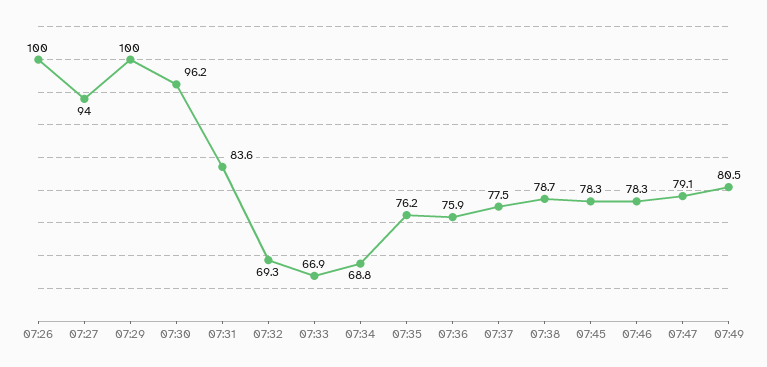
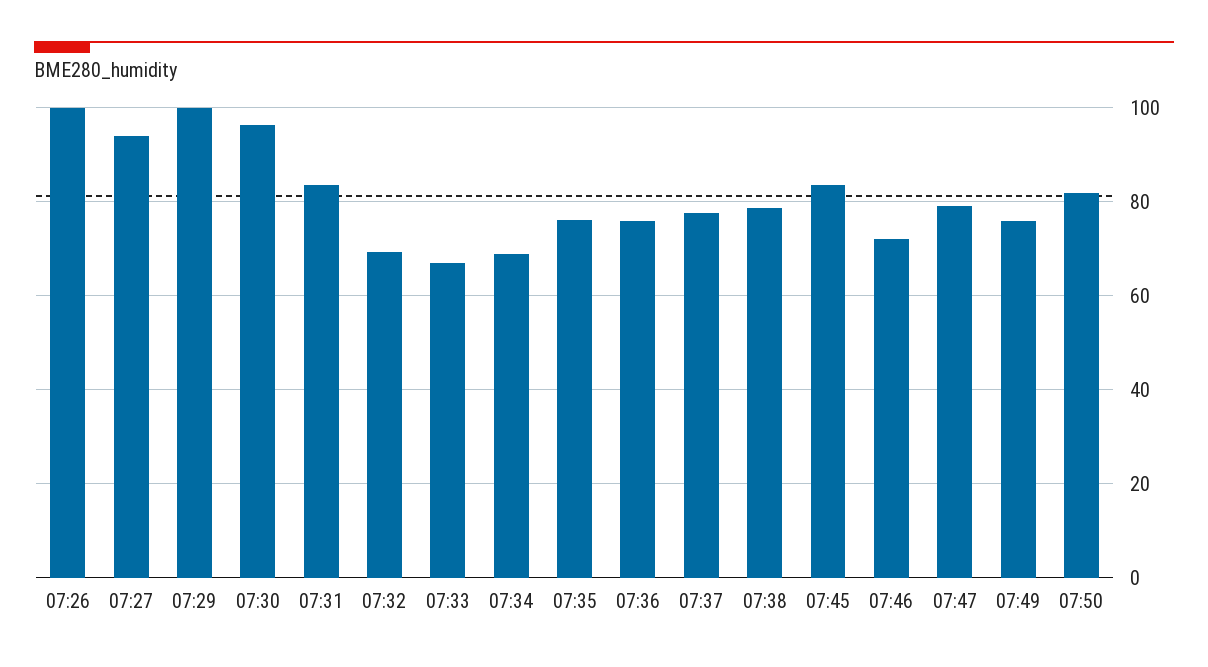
07:45: 78.3 -> 84
07:46: 78.3 -> 72
07:49: 80.5 -> 76
07:50: none -> 82

